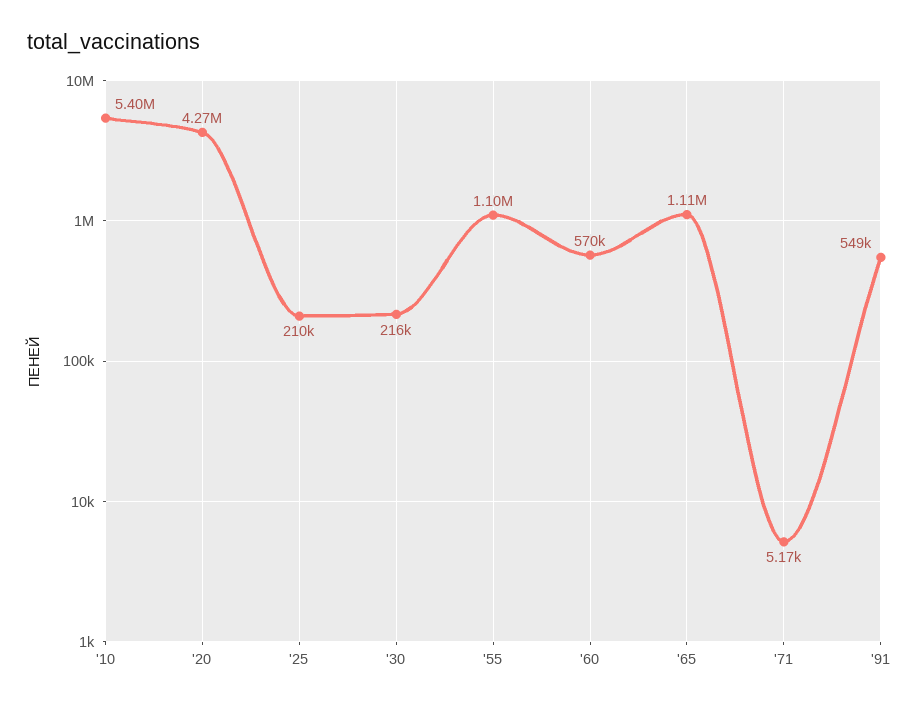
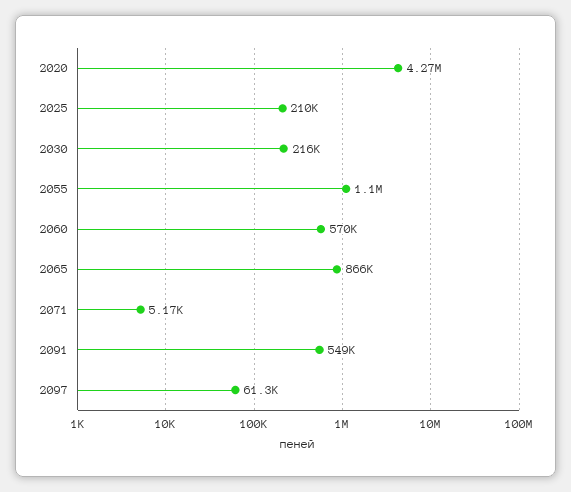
'10: 5400000 -> none
'65: 1110000 -> 866000
2097: none -> 61300

